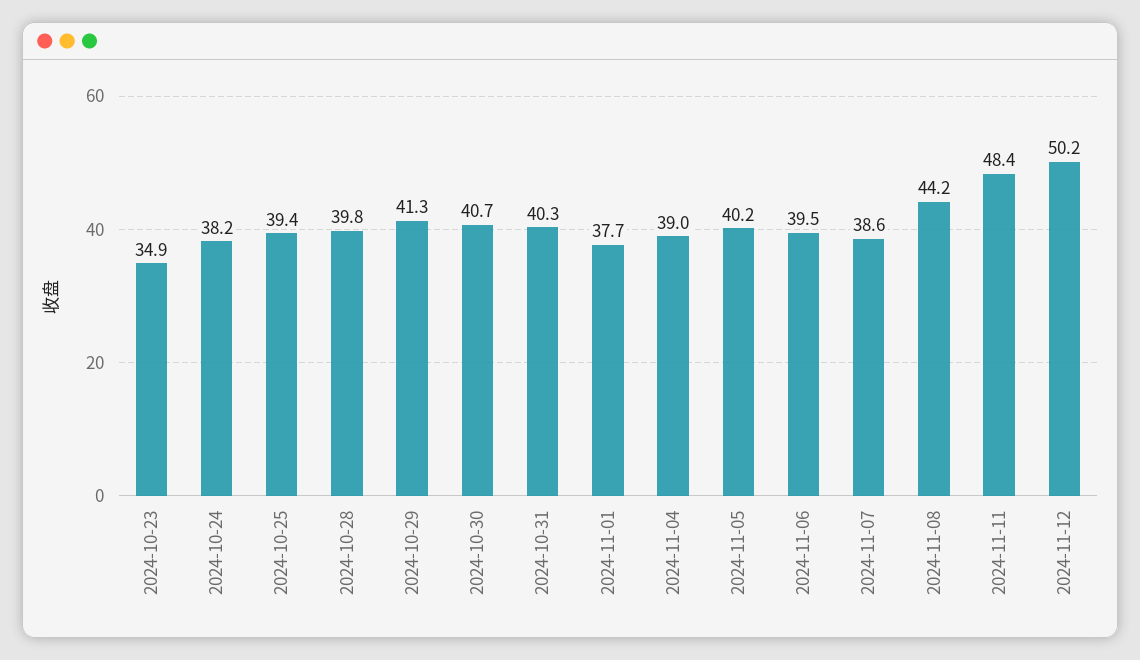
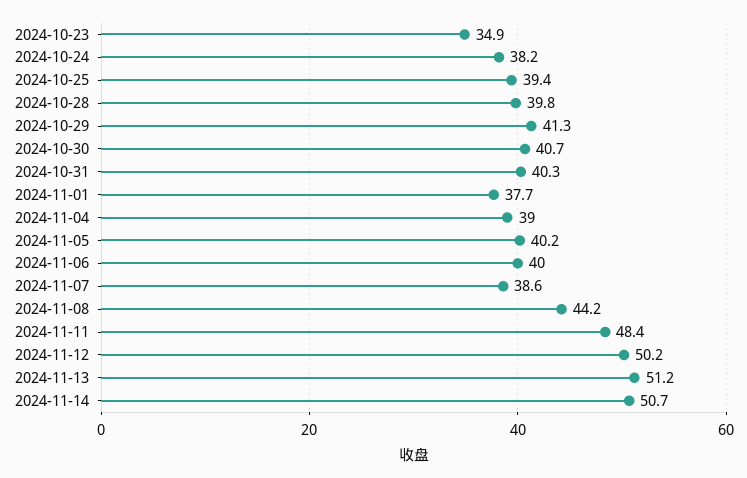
2024-11-06: 39.5 -> 40
2024-11-13: none -> 51.2
2024-11-14: none -> 50.7

